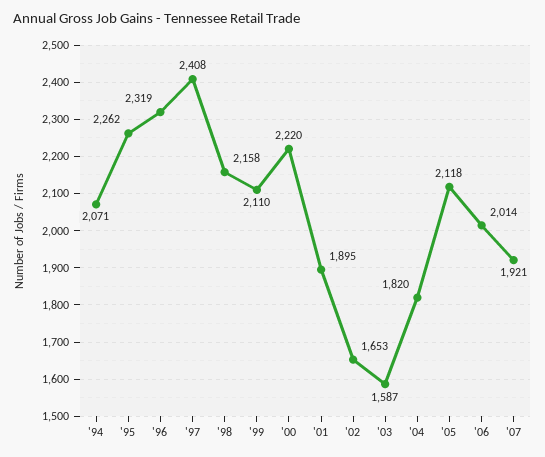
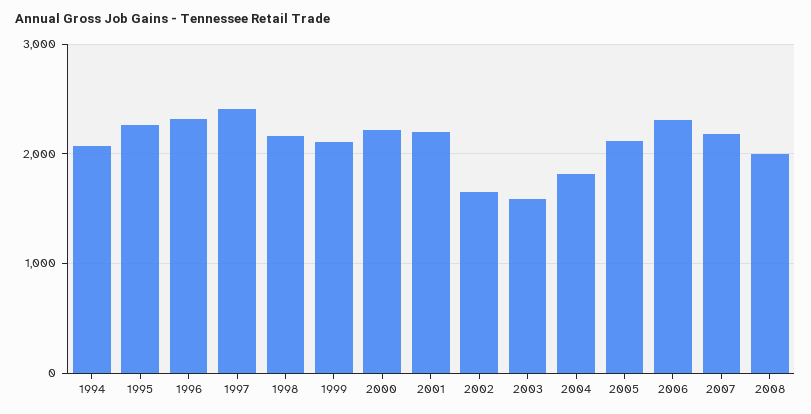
'01: 1895 -> 2200
'06: 2014 -> 2300
'07: 1921 -> 2200
2008: none -> 2000

